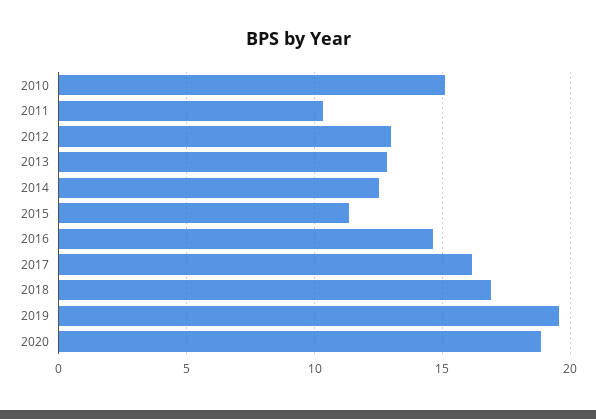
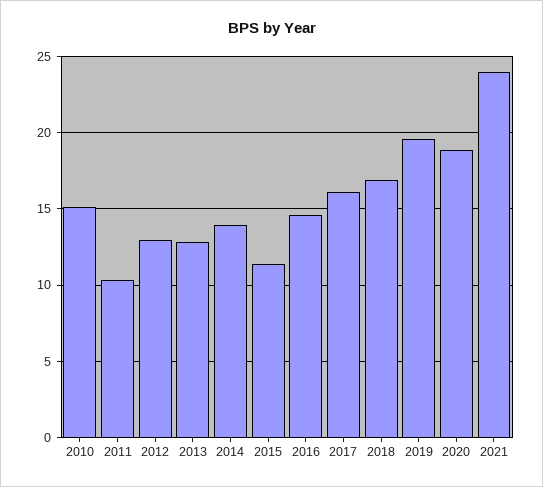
2014: 12.5 -> 14
2021: none -> 24

